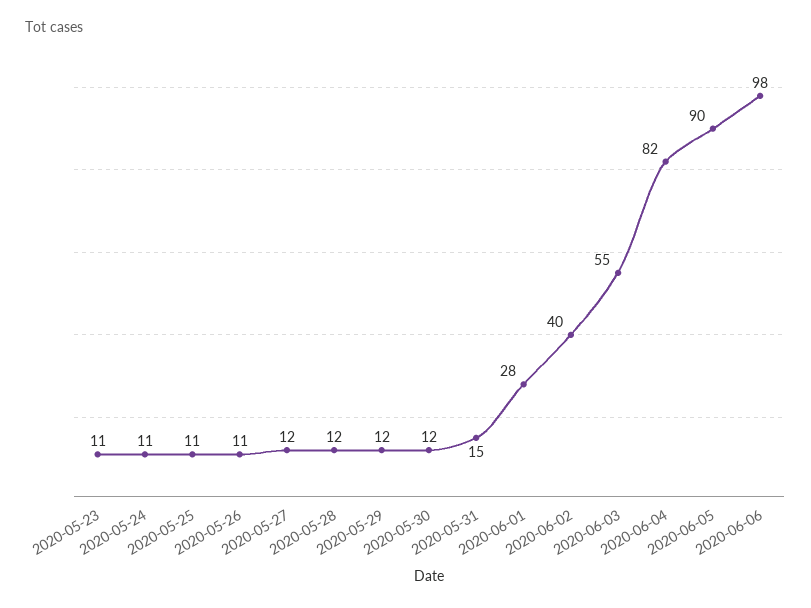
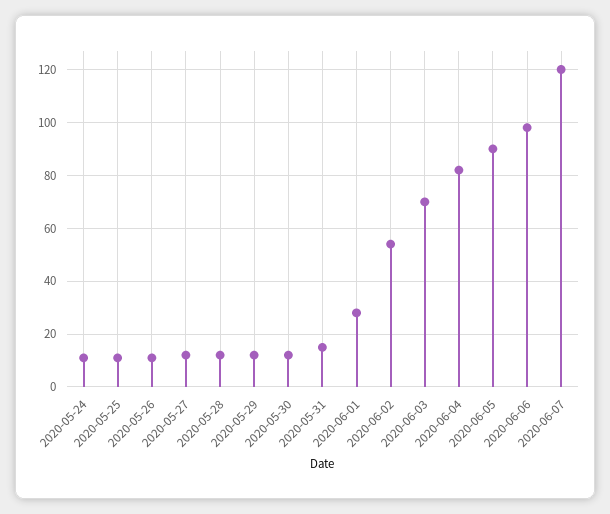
2020-05-23: 11 -> none
2020-06-02: 40 -> 55
2020-06-03: 55 -> 70
2020-06-07: none -> 120

